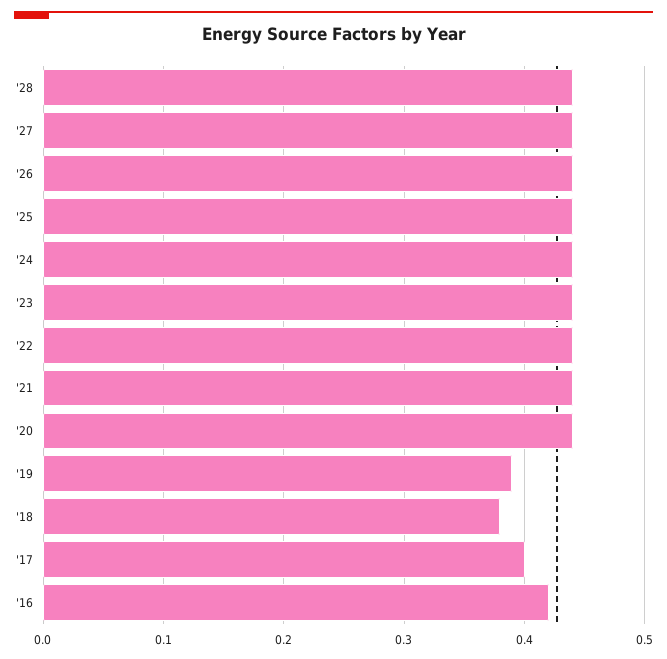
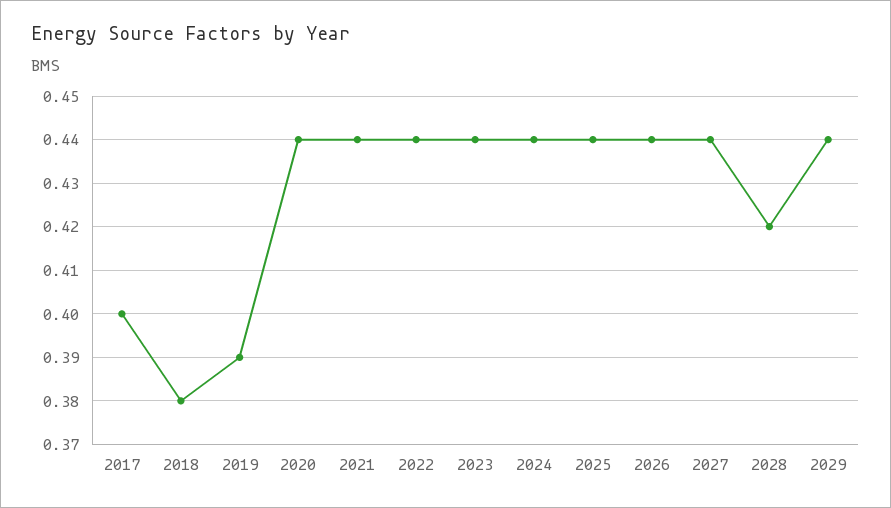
'28: 0.44 -> 0.42
'16: 0.42 -> none
2029: none -> 0.44

